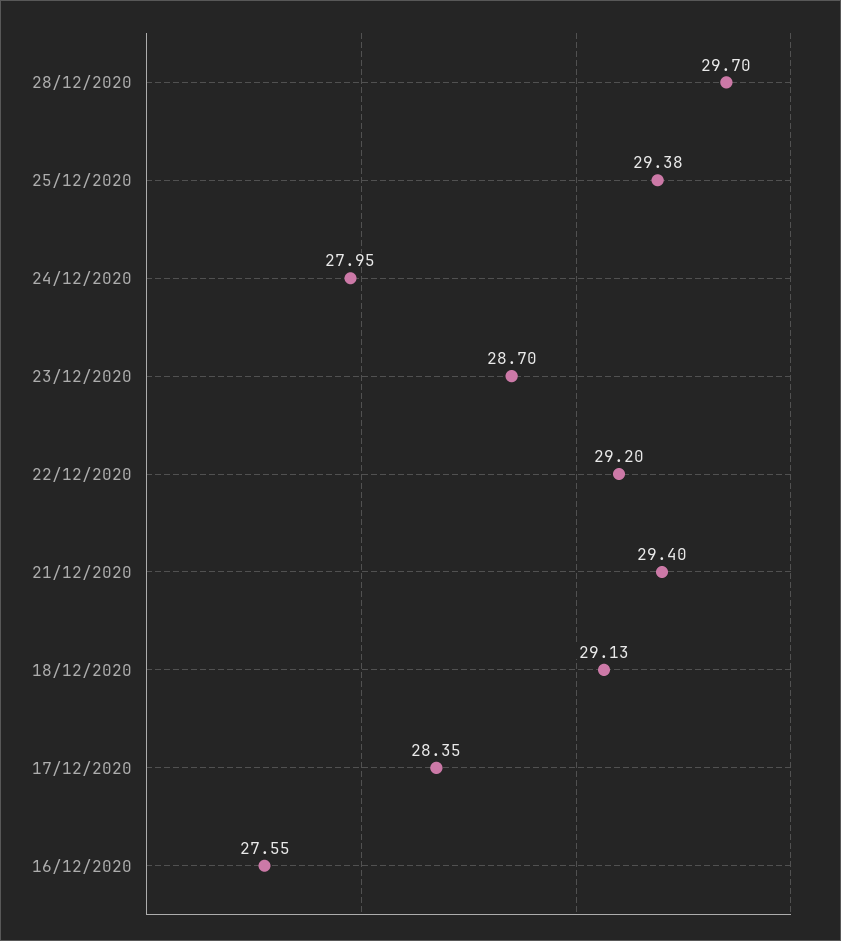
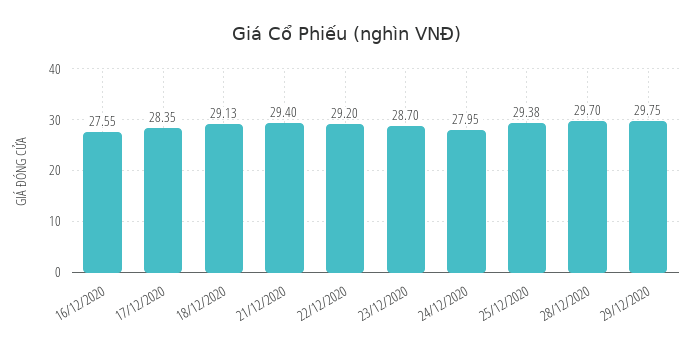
29/12/2020: none -> 29.75

